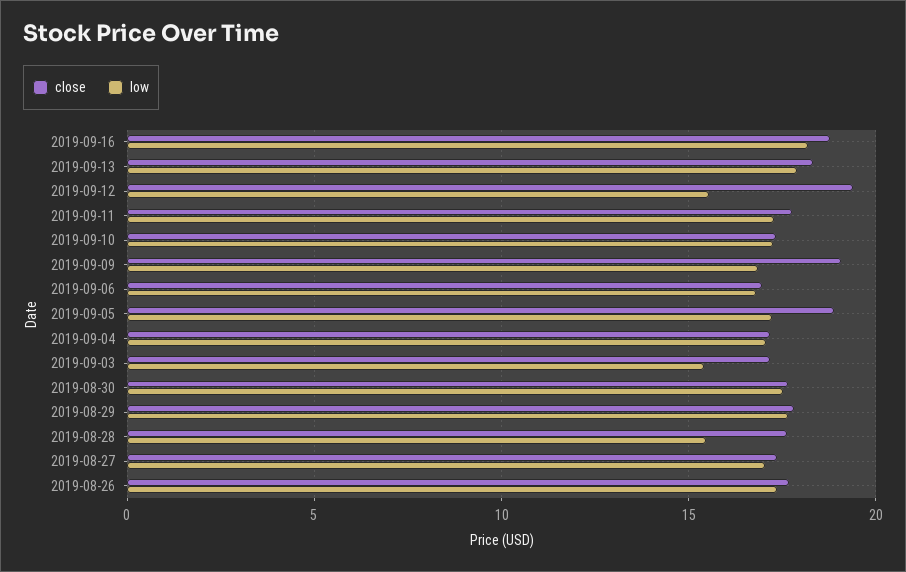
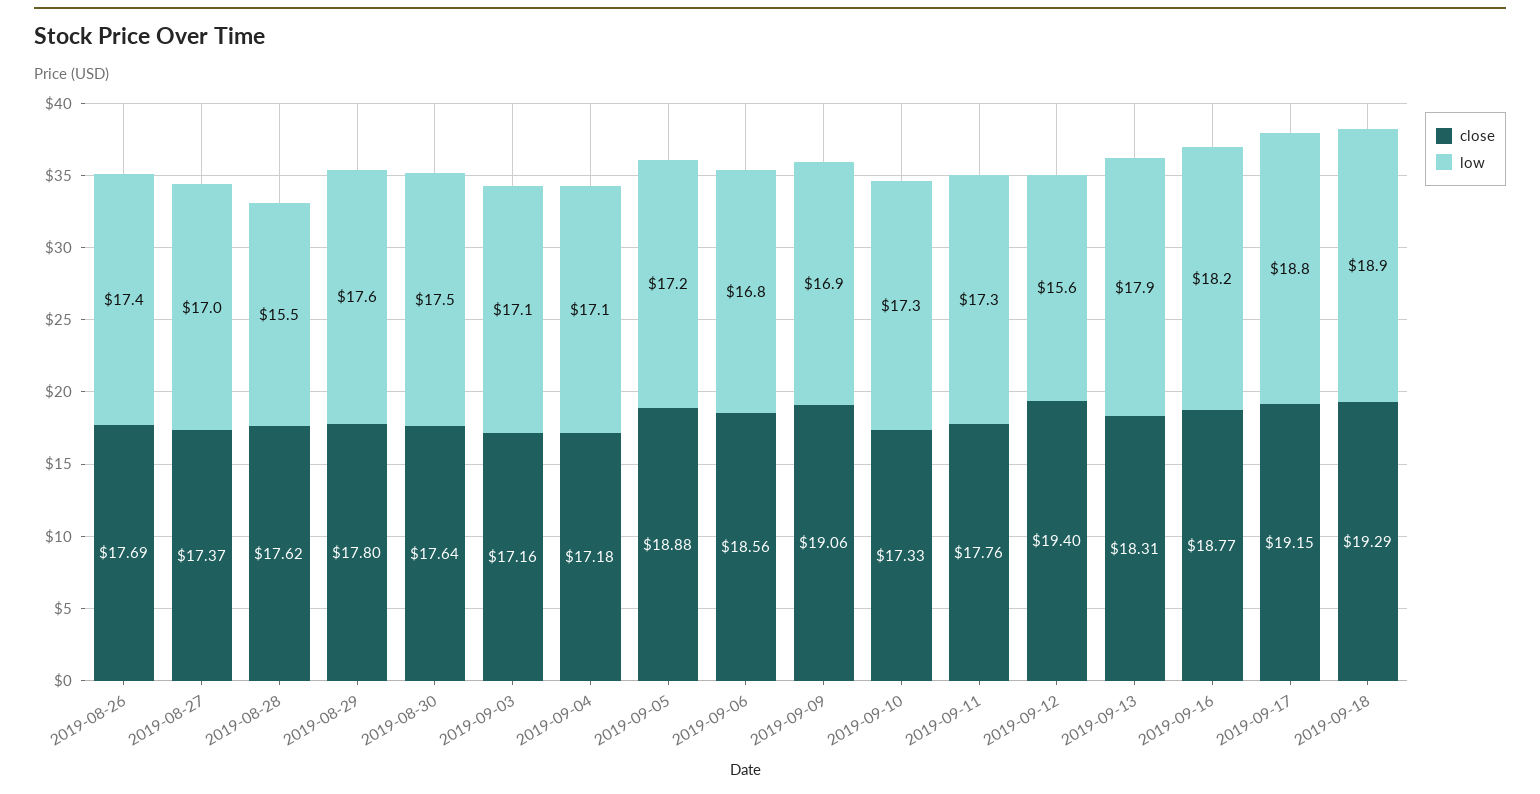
close, 2019-09-06: 17 -> 18.56
low, 2019-09-03: 15.5 -> 17.1
close, 2019-09-17: none -> 19.15
low, 2019-09-17: none -> 18.8
close, 2019-09-18: none -> 19.29
low, 2019-09-18: none -> 18.9

